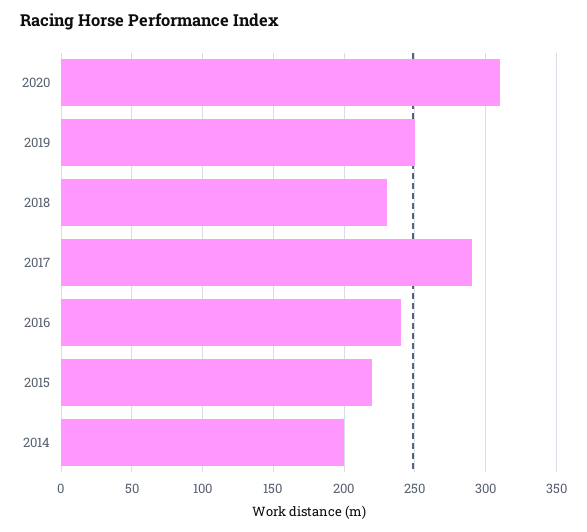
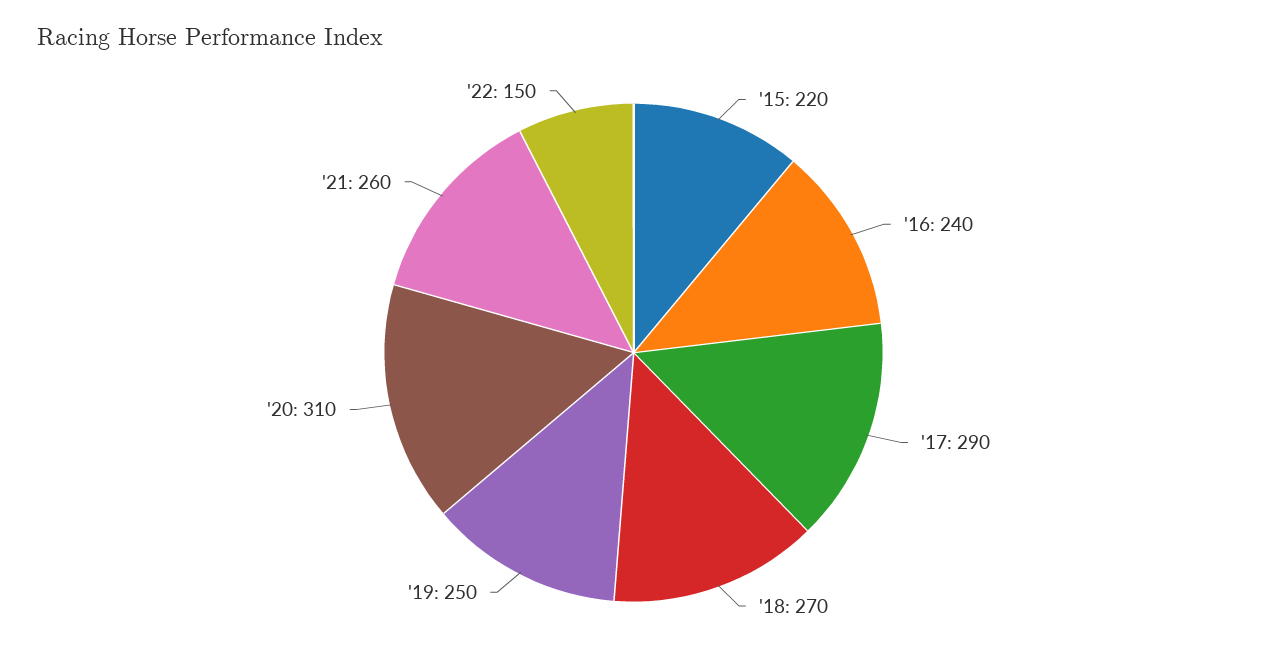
2018: 230 -> 270
2014: 200 -> none
'21: none -> 260
'22: none -> 150

